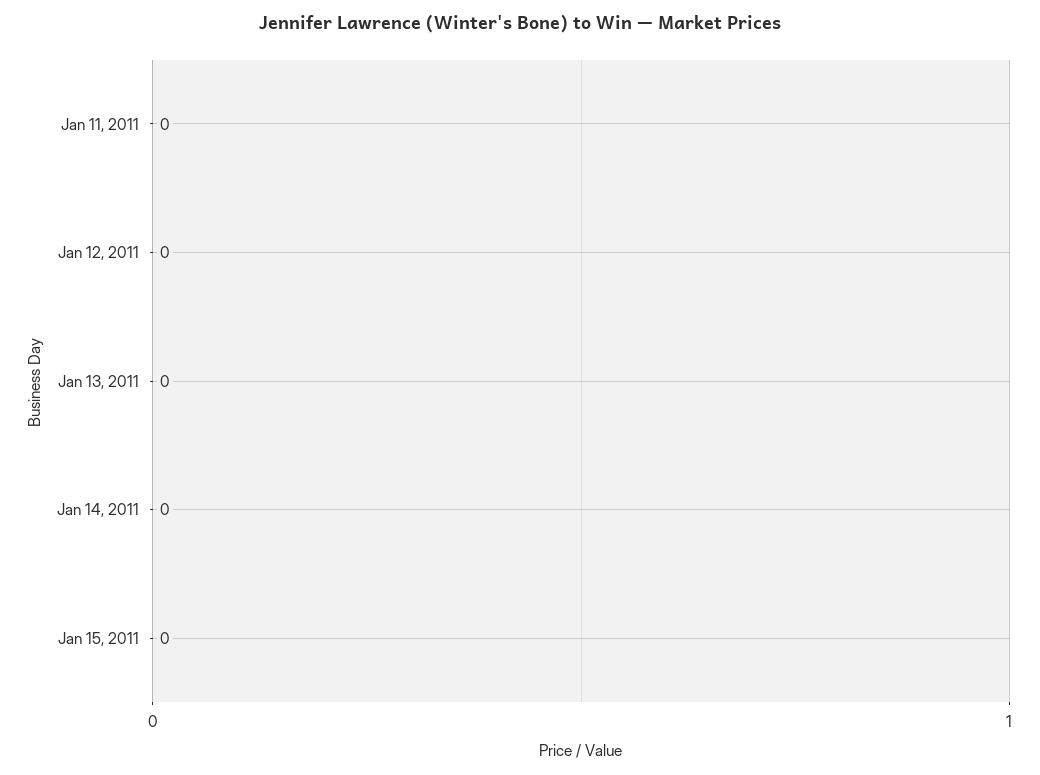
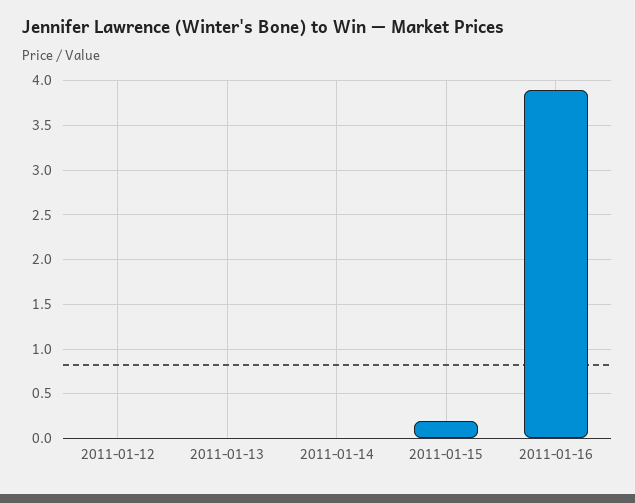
Jan 11, 2011: 0 -> none
Jan 15, 2011: 0 -> 0.2
2011-01-16: none -> 3.9

